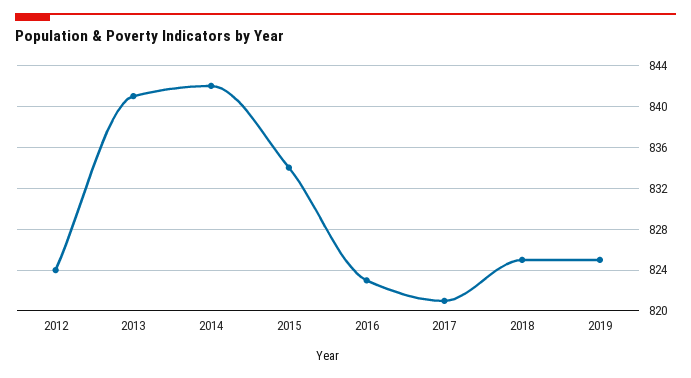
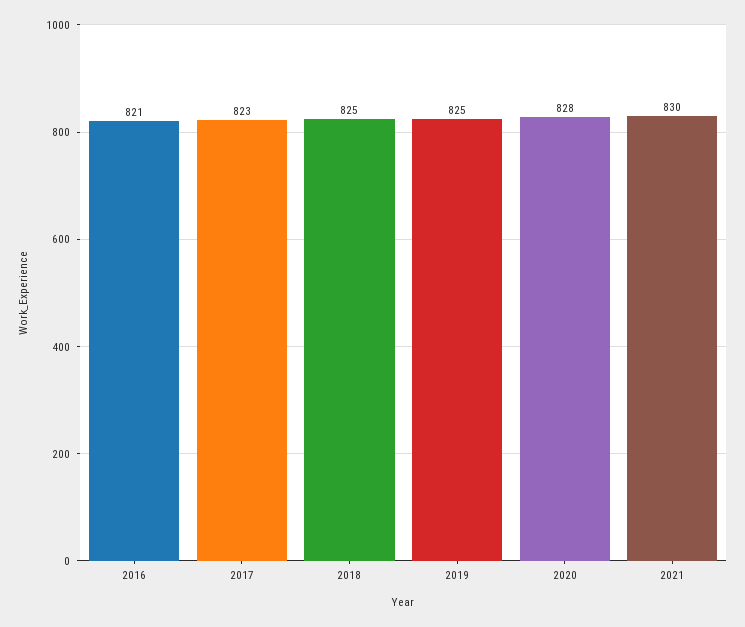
2012: 824 -> none
2013: 841 -> none
2014: 842 -> none
2015: 834 -> none
2016: 823 -> 821
2017: 821 -> 823
2020: none -> 828
2021: none -> 830

